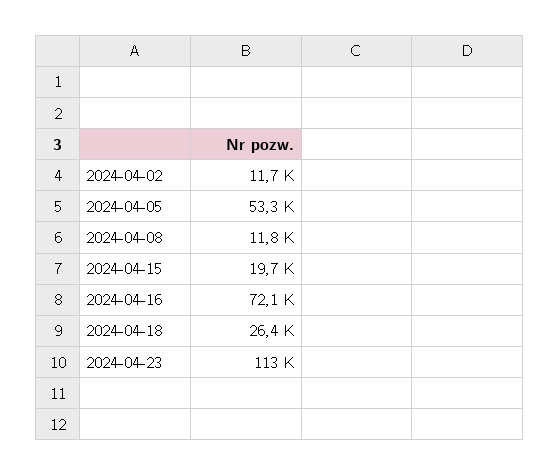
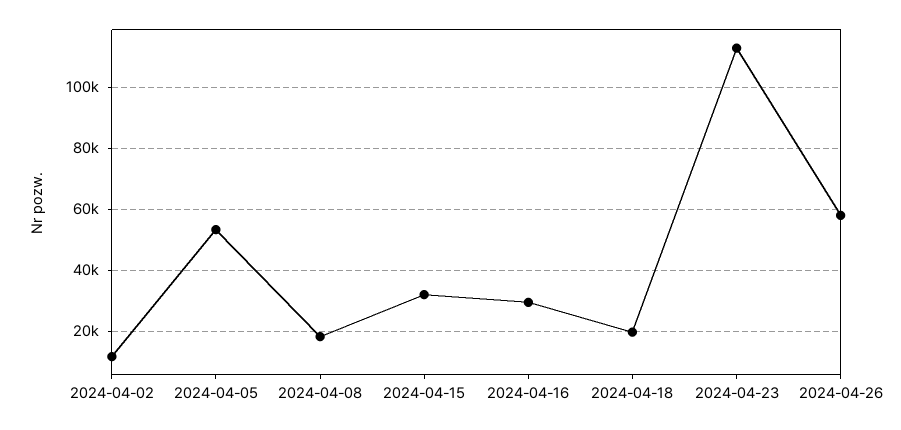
2024-04-08: 11800 -> 18000
2024-04-15: 19700 -> 32000
2024-04-16: 72100 -> 30000
2024-04-18: 26400 -> 20000
2024-04-26: none -> 58000

